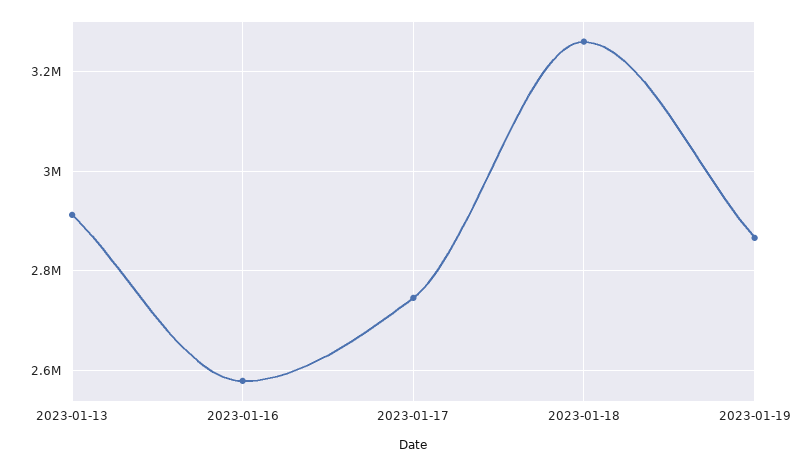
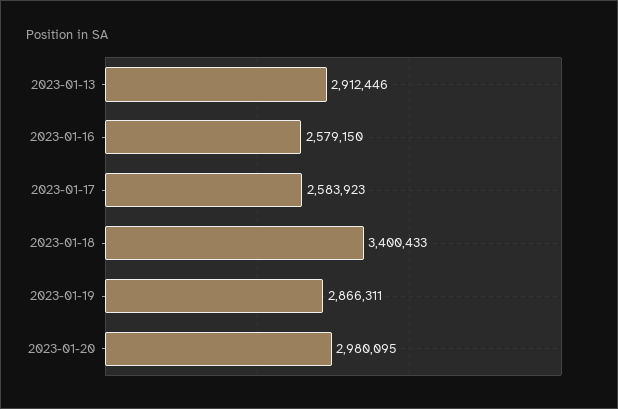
2023-01-17: 2740000 -> 2583923
2023-01-18: 3260000 -> 3400433
2023-01-20: none -> 2980095

